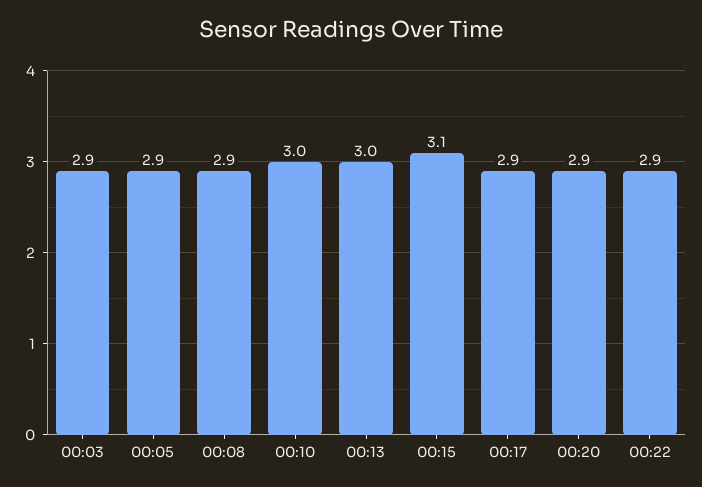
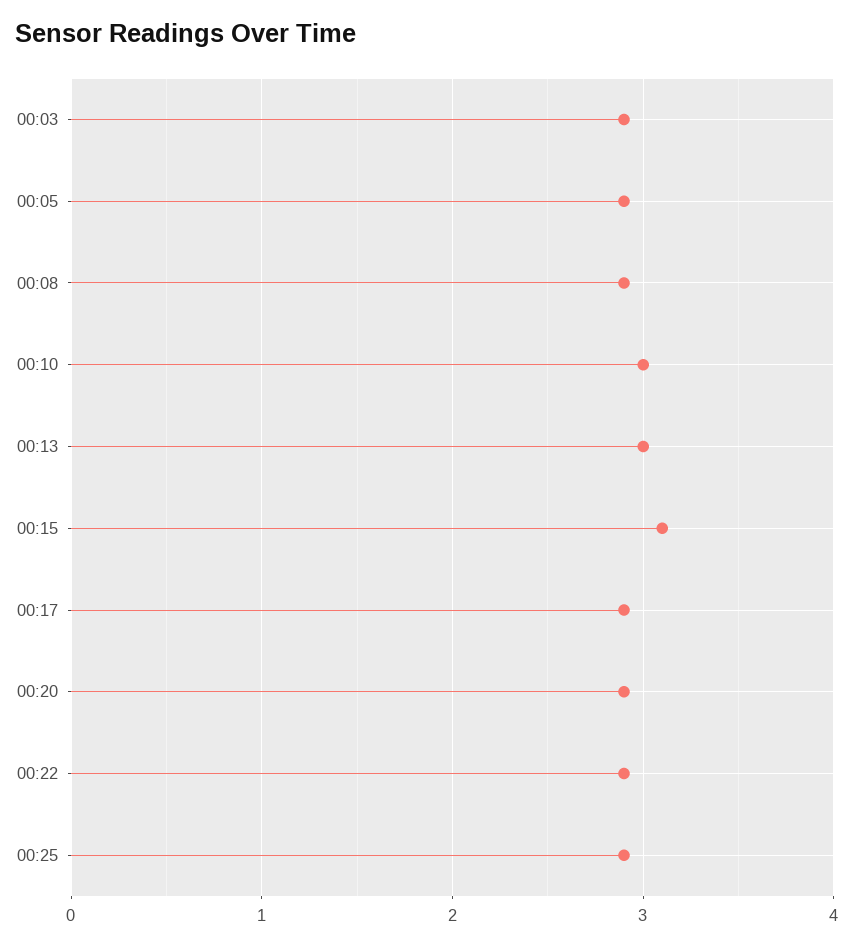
00:25: none -> 2.9

